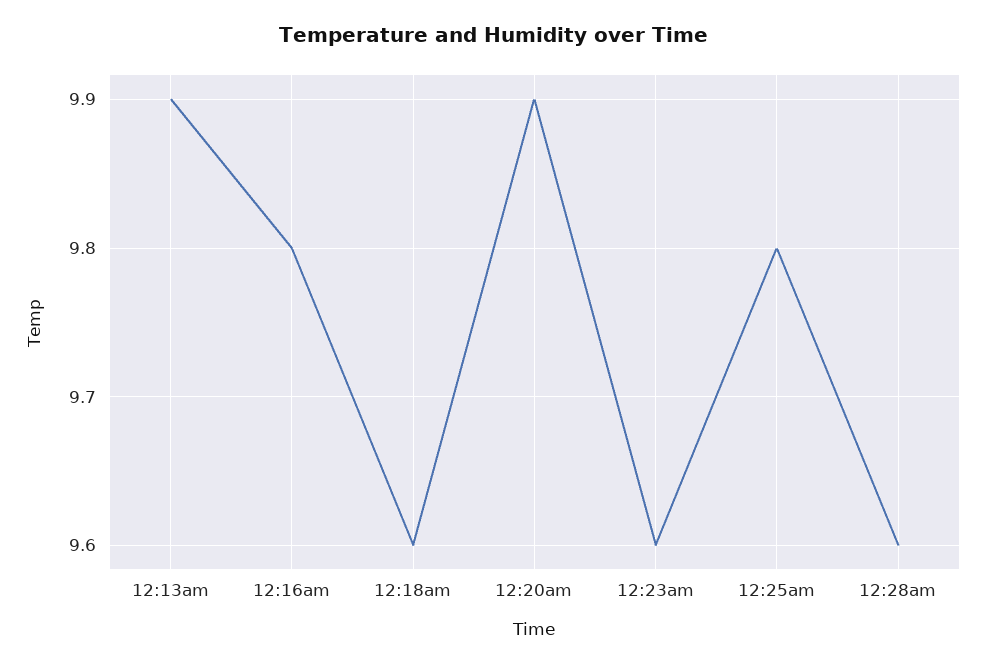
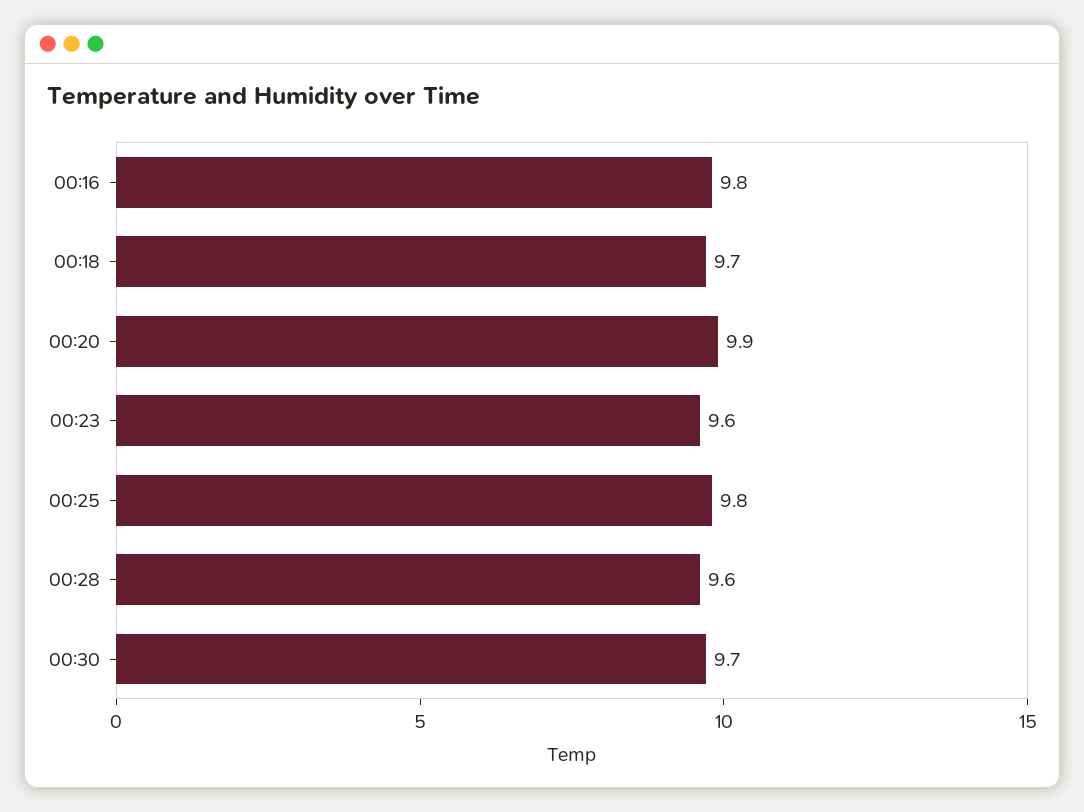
12:13am: 9.9 -> none
12:18am: 9.6 -> 9.7
00:30: none -> 9.7

